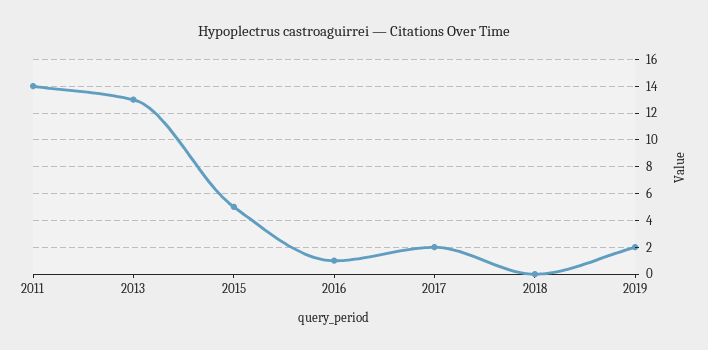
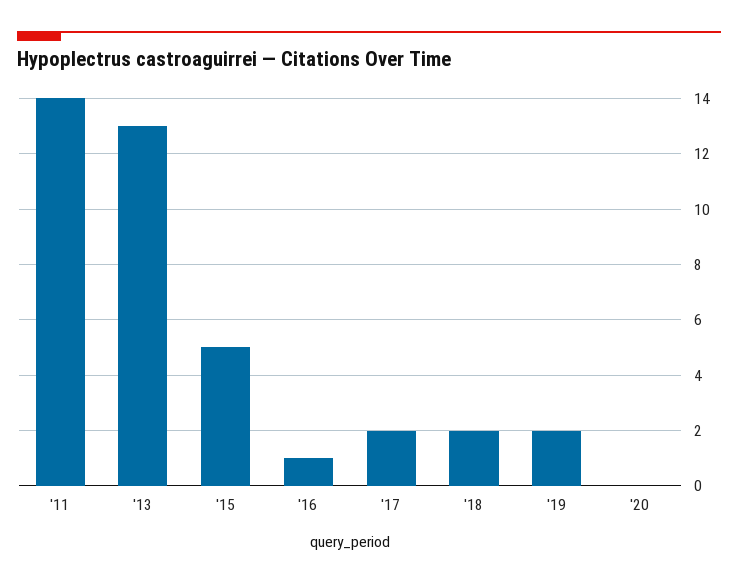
2018: 0 -> 2
'20: none -> 0

